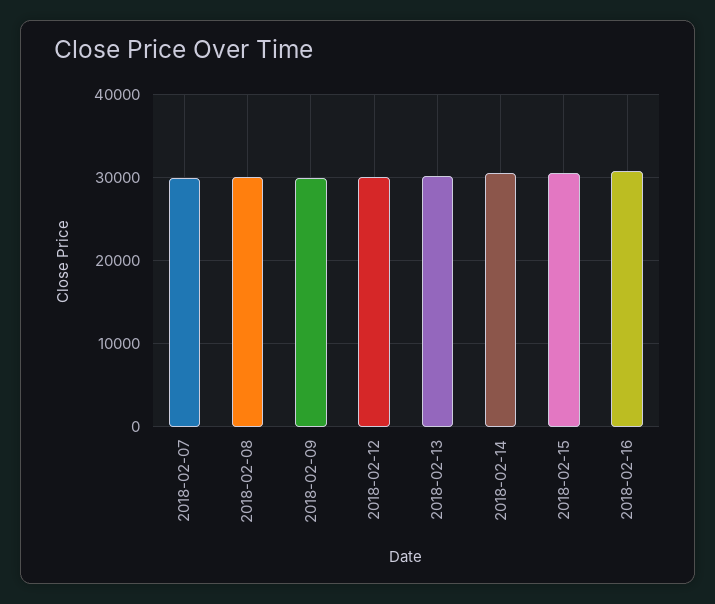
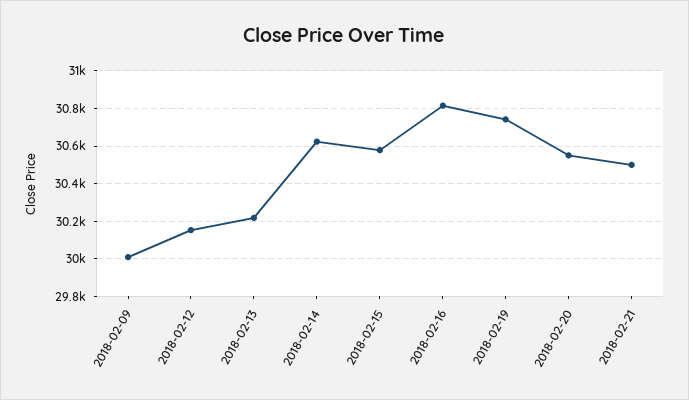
2018-02-07: 30000 -> none
2018-02-08: 30000 -> none
2018-02-19: none -> 30750
2018-02-20: none -> 30550
2018-02-21: none -> 30500

